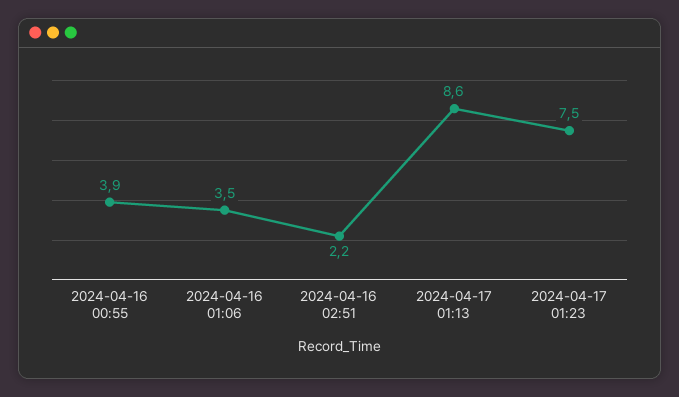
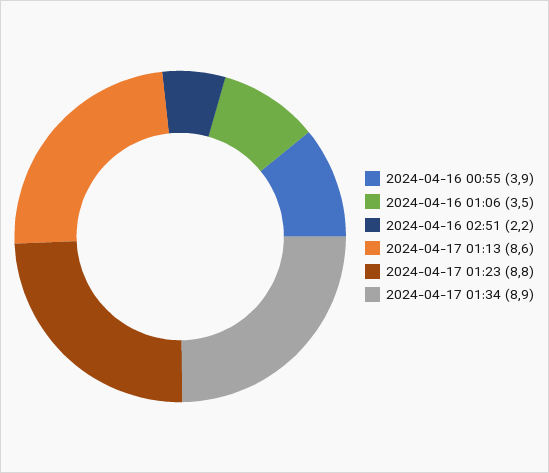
2024-04-17 01:23: 7.5 -> 8.8
2024-04-17 01:34: none -> 8.9

